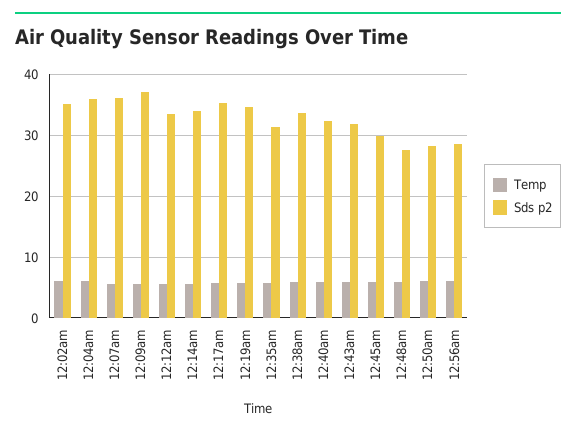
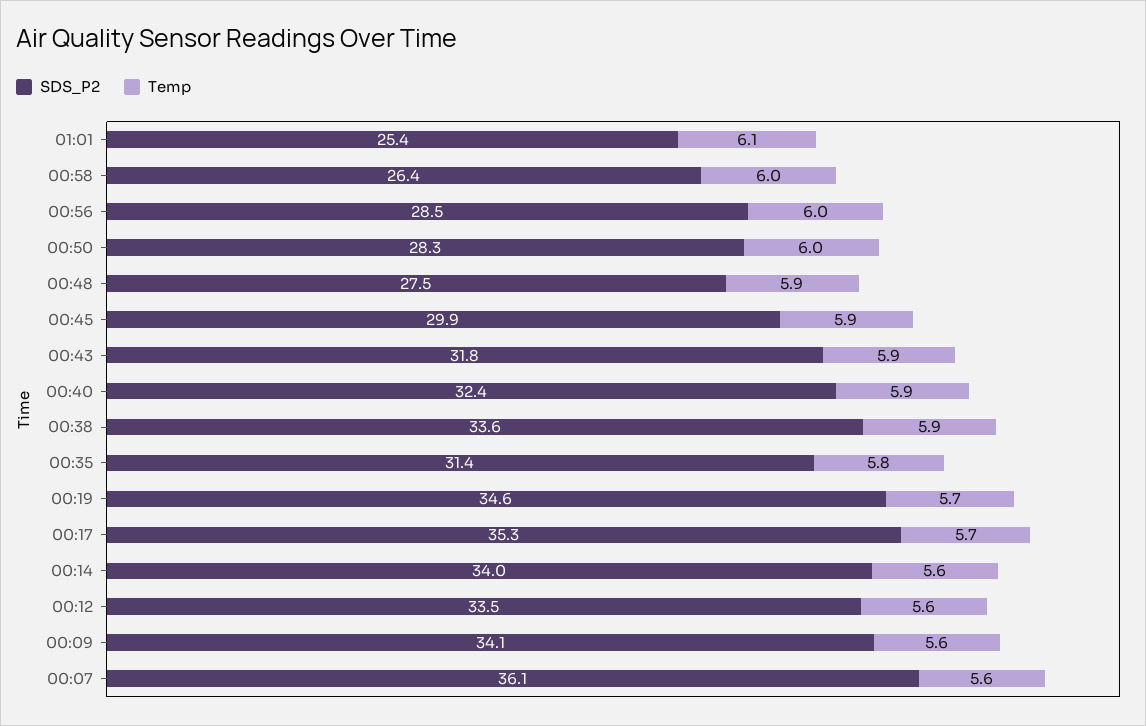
Temp, 12:02am: 6 -> none
Sds p2, 12:02am: 35 -> none
Temp, 12:04am: 6 -> none
Sds p2, 12:04am: 36 -> none
Sds p2, 12:09am: 37 -> 34.1
Sds p2, 01:01: none -> 25.4
Temp, 01:01: none -> 6.1
Sds p2, 00:58: none -> 26.4
Temp, 00:58: none -> 6

